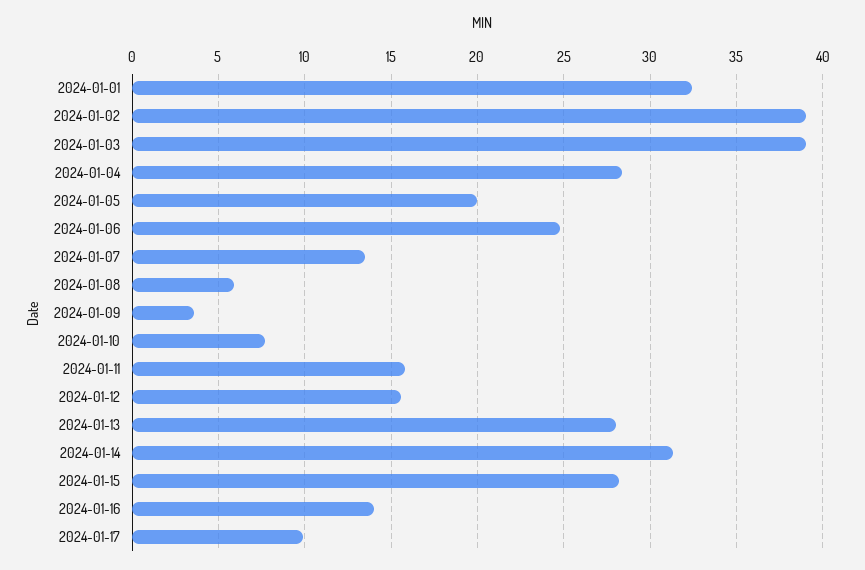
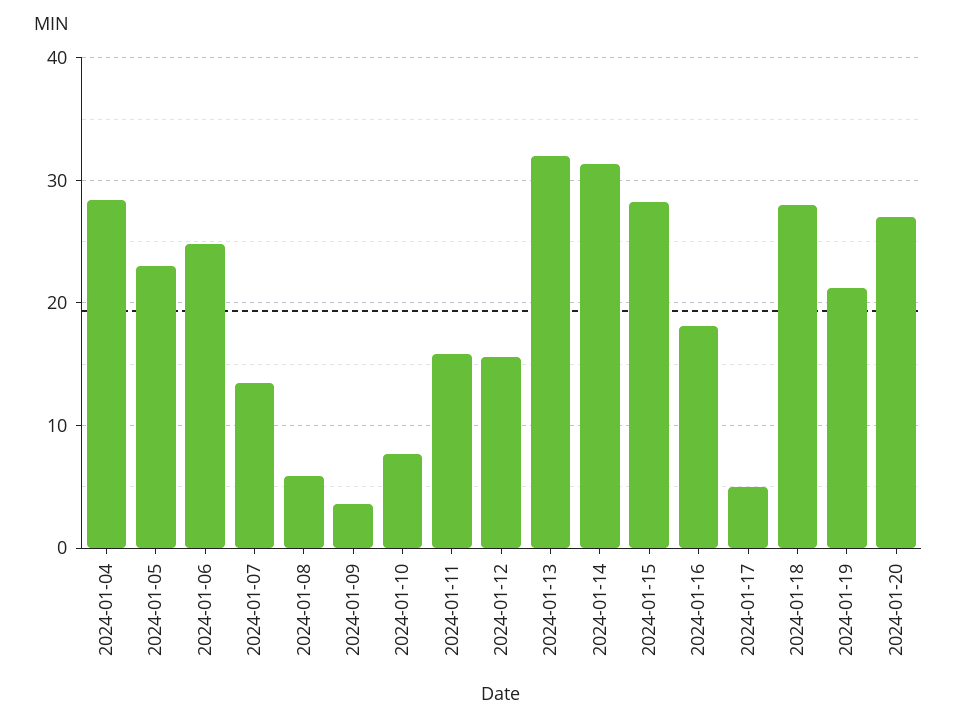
2024-01-01: 32.5 -> none
2024-01-02: 39 -> none
2024-01-03: 39 -> none
2024-01-05: 20 -> 23
2024-01-13: 28 -> 32
2024-01-16: 14 -> 18
2024-01-17: 10 -> 5
2024-01-18: none -> 28
2024-01-19: none -> 21
2024-01-20: none -> 27

